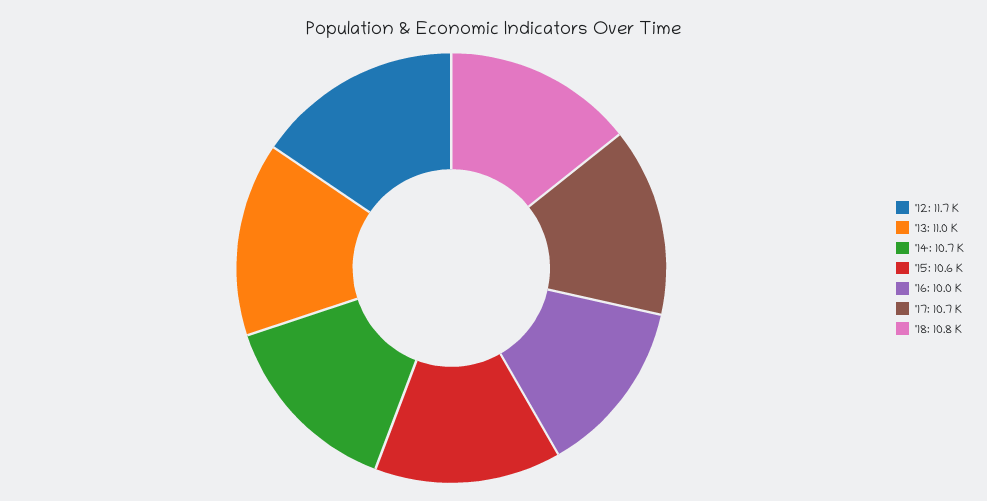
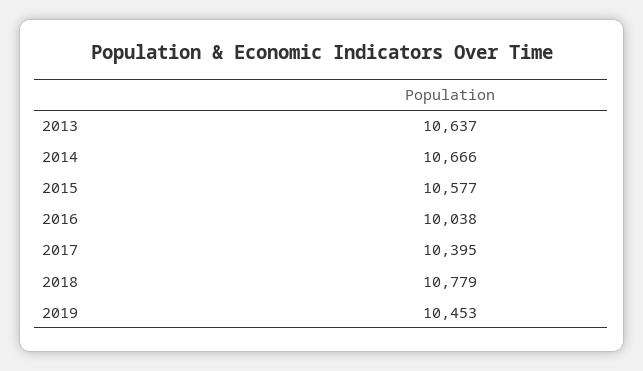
'12: 11700 -> none
'13: 11000 -> 10637
'17: 10700 -> 10395
2019: none -> 10453

